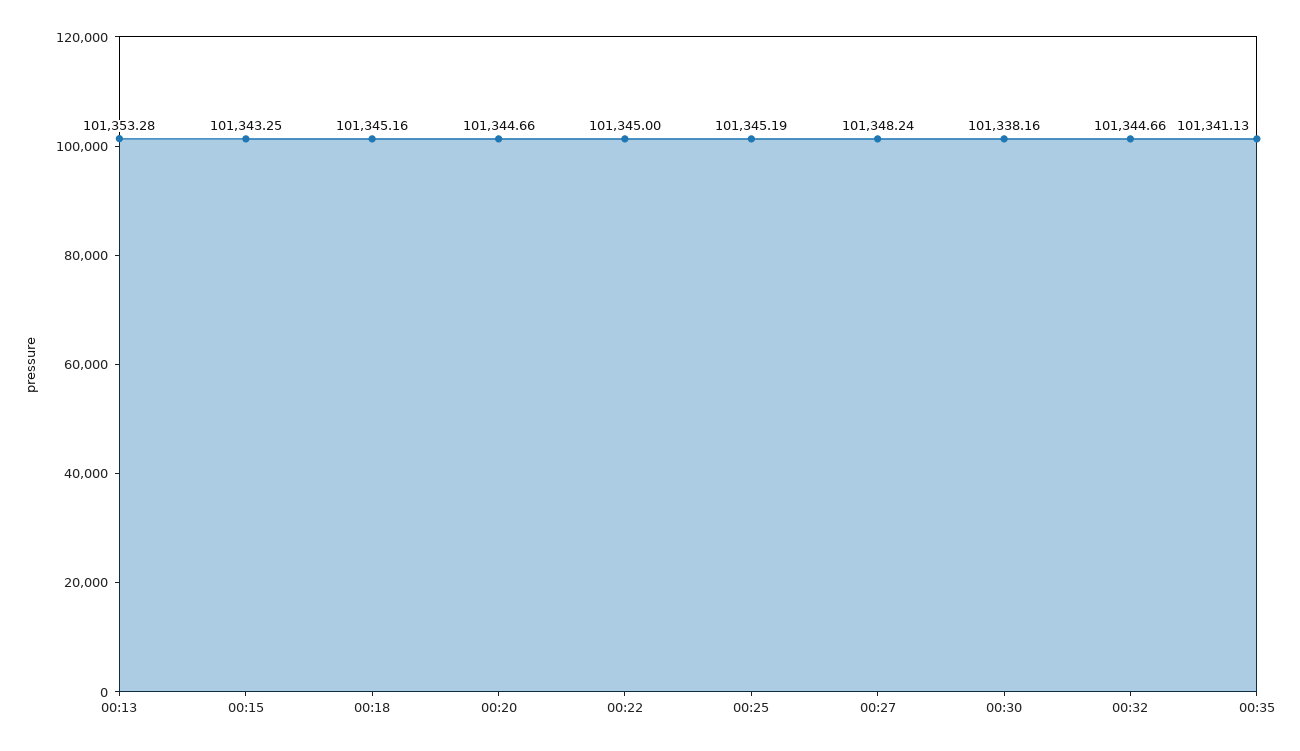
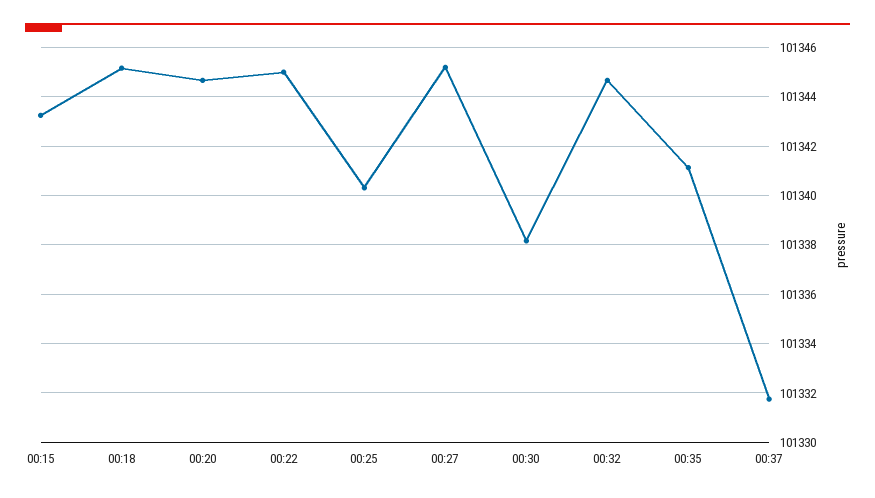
00:13: 101353.28 -> none
00:25: 101345.19 -> 101340.25
00:27: 101348.24 -> 101345.25
00:37: none -> 101331.75

